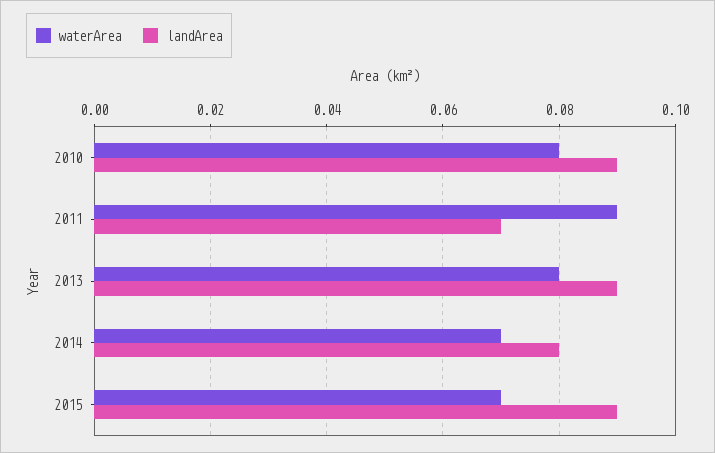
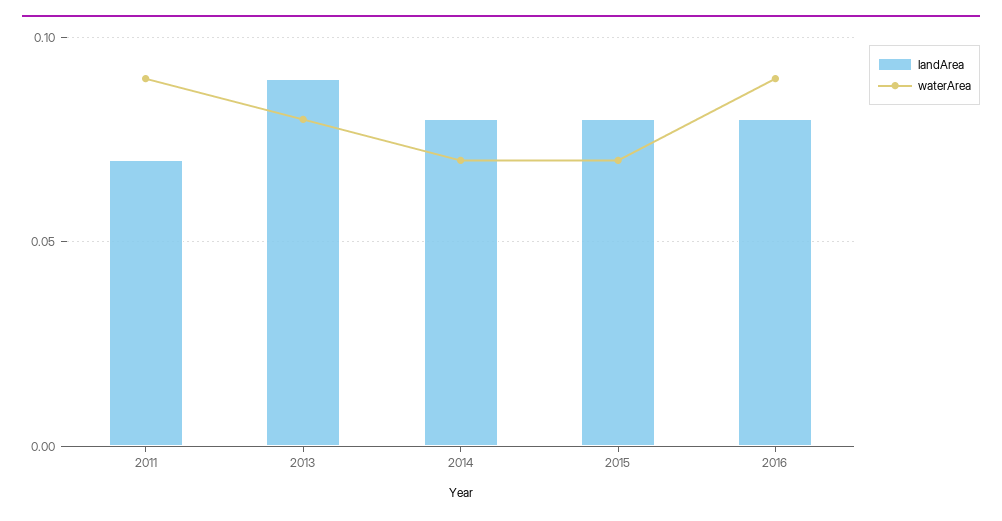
waterArea, 2010: 0.08 -> none
landArea, 2010: 0.09 -> none
landArea, 2015: 0.09 -> 0.08
landArea, 2016: none -> 0.08
waterArea, 2016: none -> 0.09

